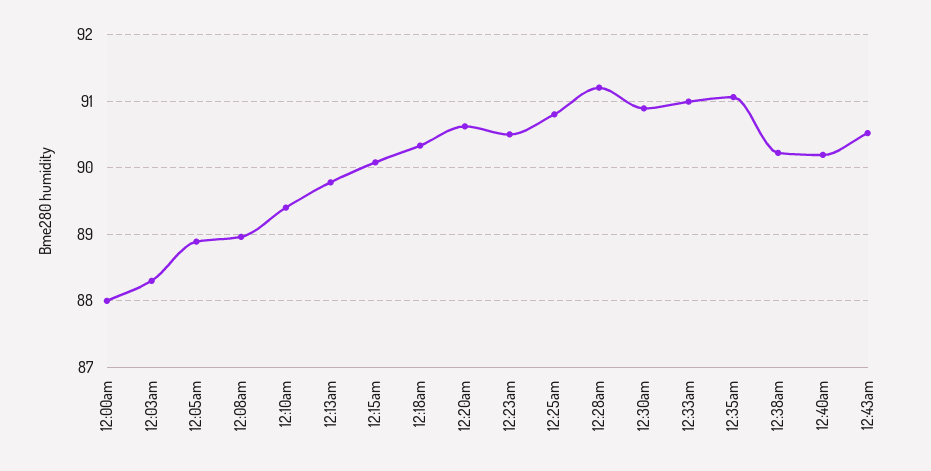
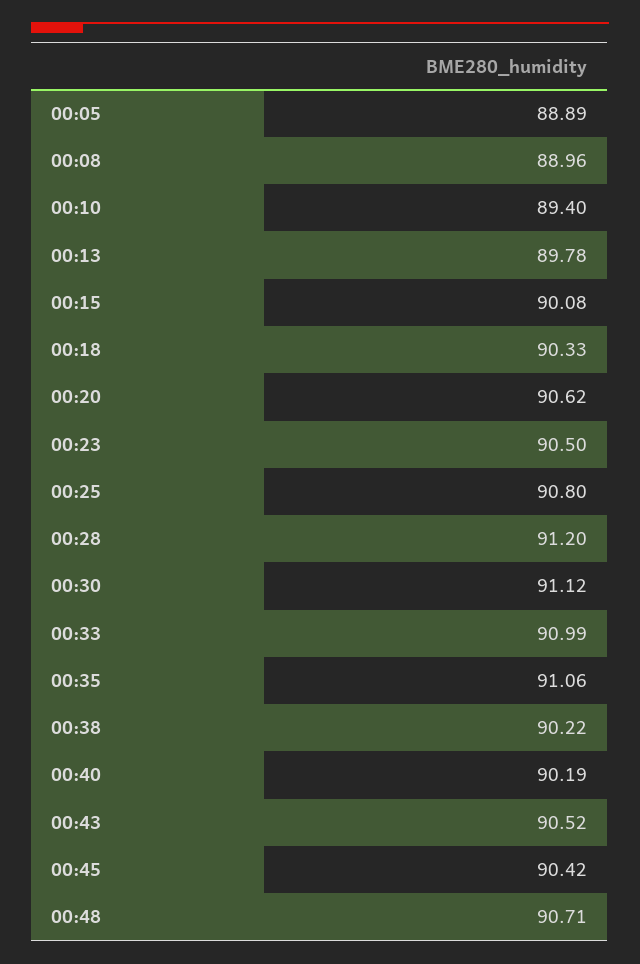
12:00am: 88 -> none
12:03am: 88.3 -> none
12:30am: 90.9 -> 91.12
00:45: none -> 90.42
00:48: none -> 90.71

